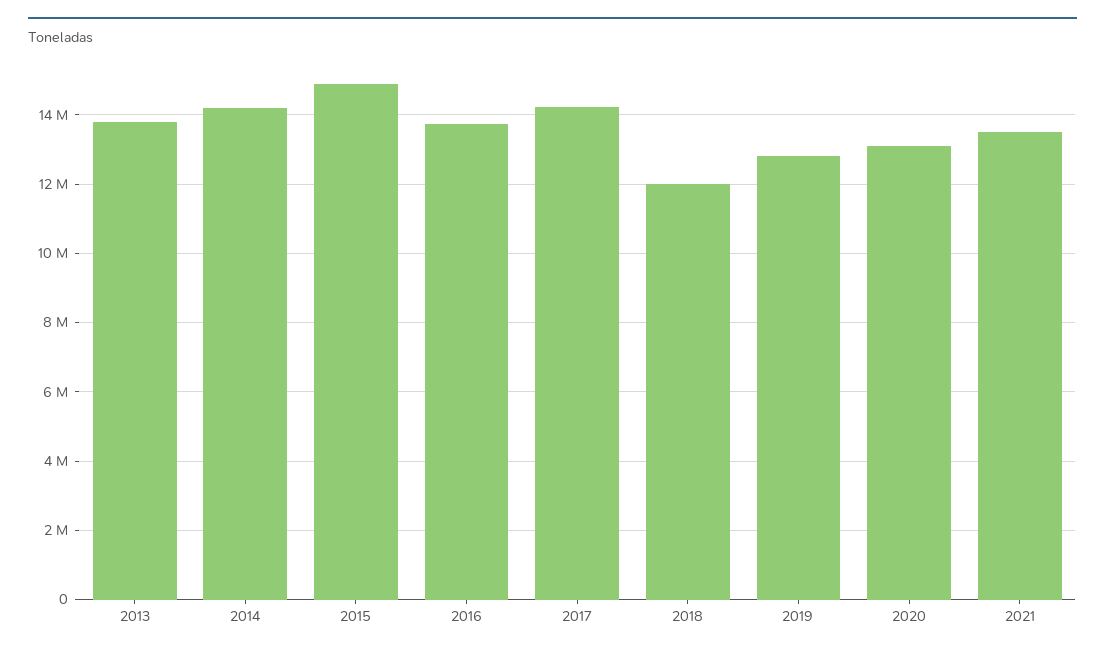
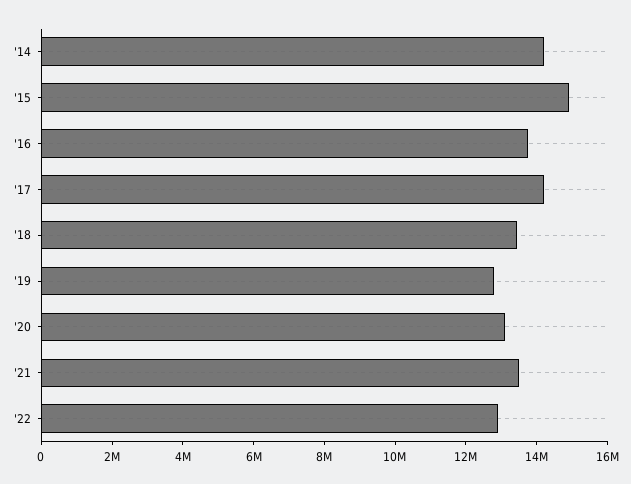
2013: 13800000 -> none
2018: 12000000 -> 13500000
'22: none -> 13000000

